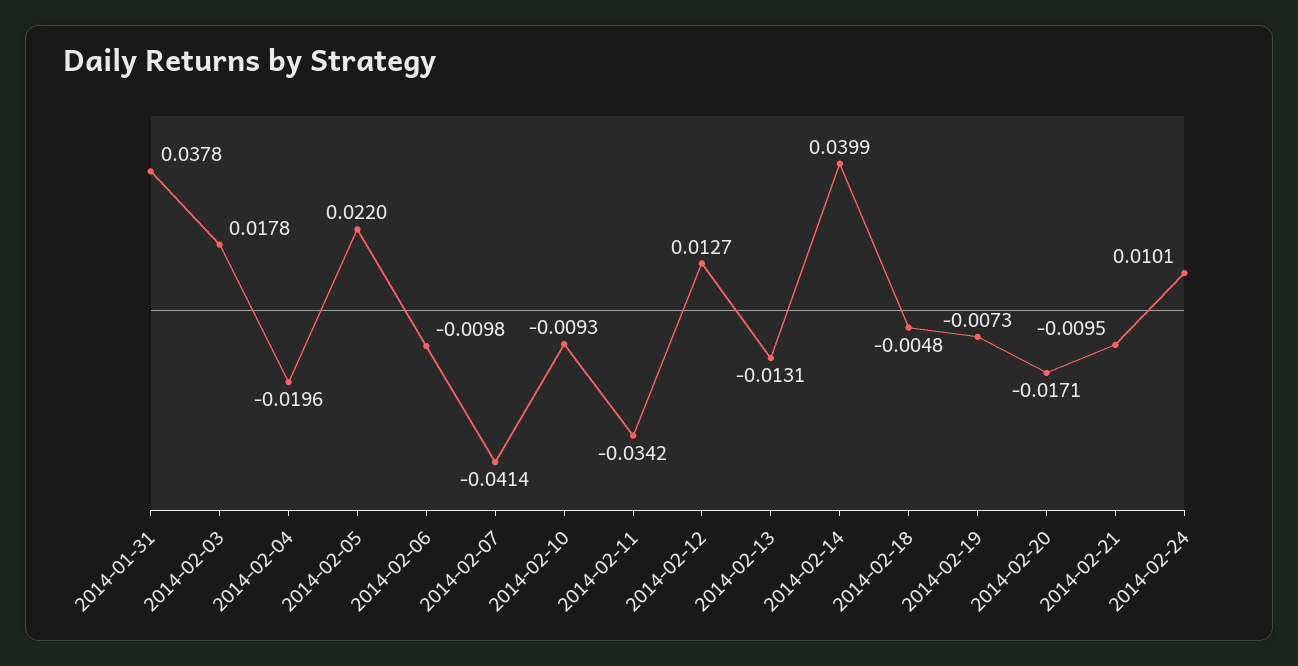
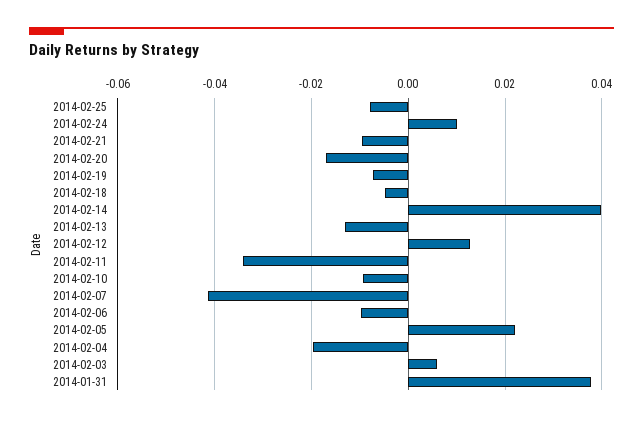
2014-02-03: 0.0178 -> 0.006
2014-02-25: none -> -0.008

